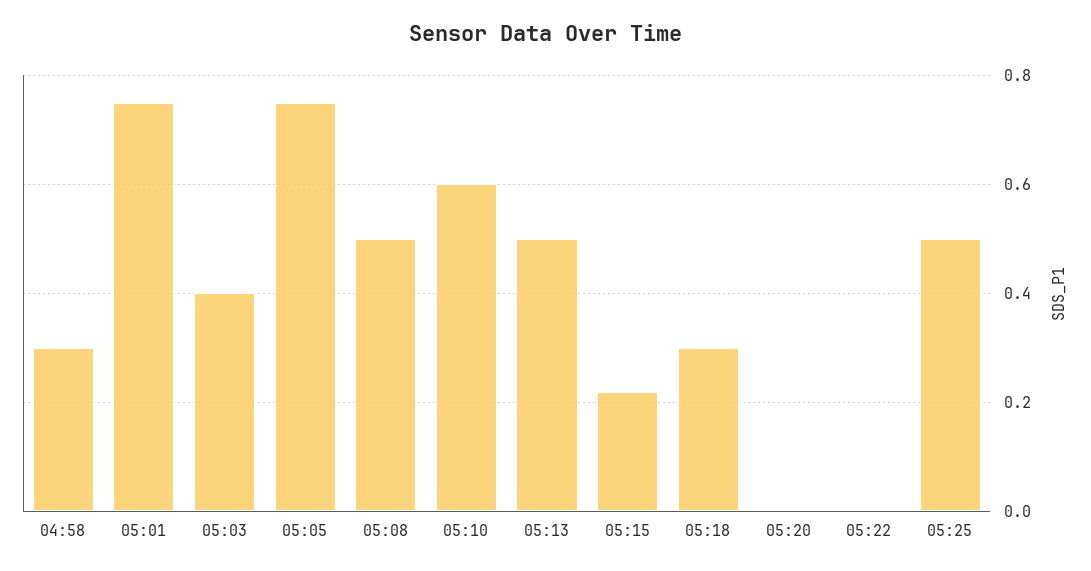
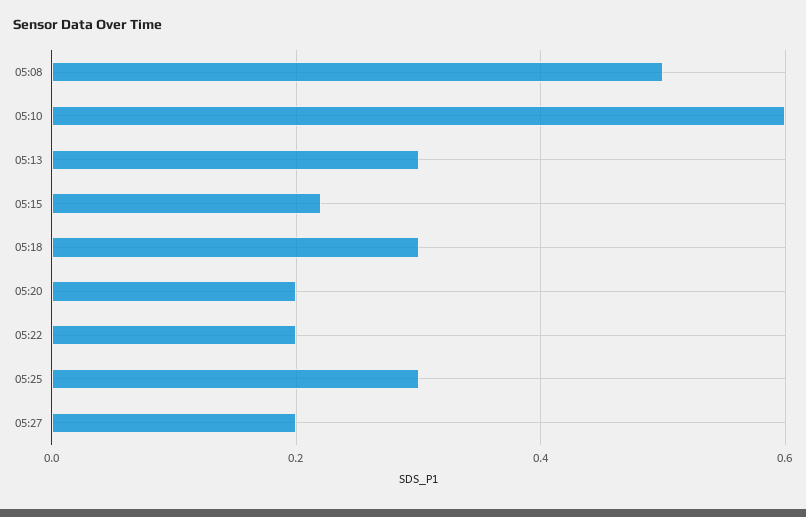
04:58: 0.3 -> none
05:01: 0.75 -> none
05:03: 0.4 -> none
05:05: 0.75 -> none
05:13: 0.5 -> 0.3
05:20: 0 -> 0.2
05:22: 0 -> 0.2
05:25: 0.5 -> 0.3
05:27: none -> 0.2

